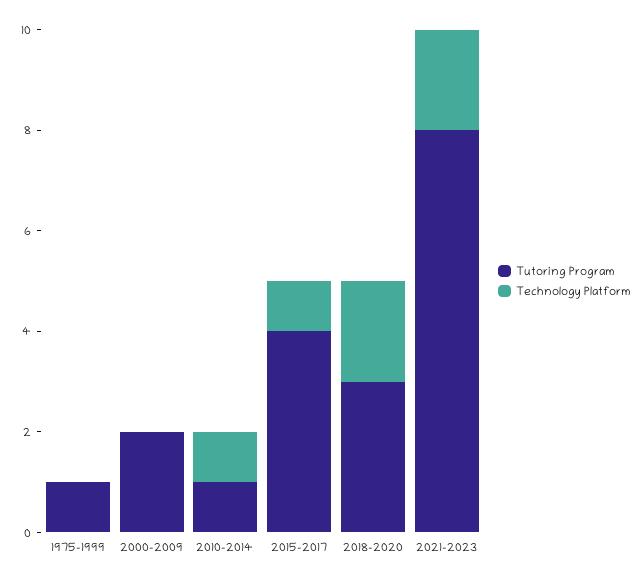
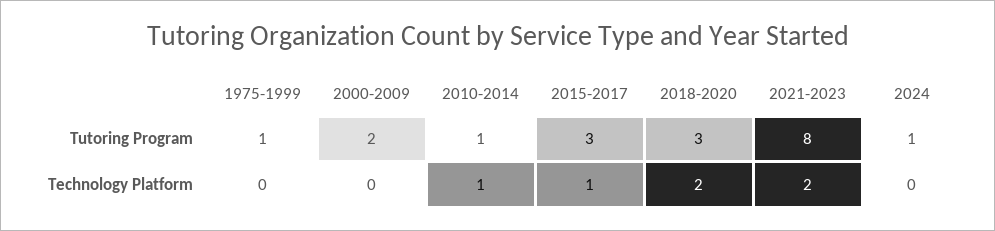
Tutoring Program, 2015-2017: 4 -> 3
Tutoring Program, 2024: none -> 1
Technology Platform, 2024: none -> 0

